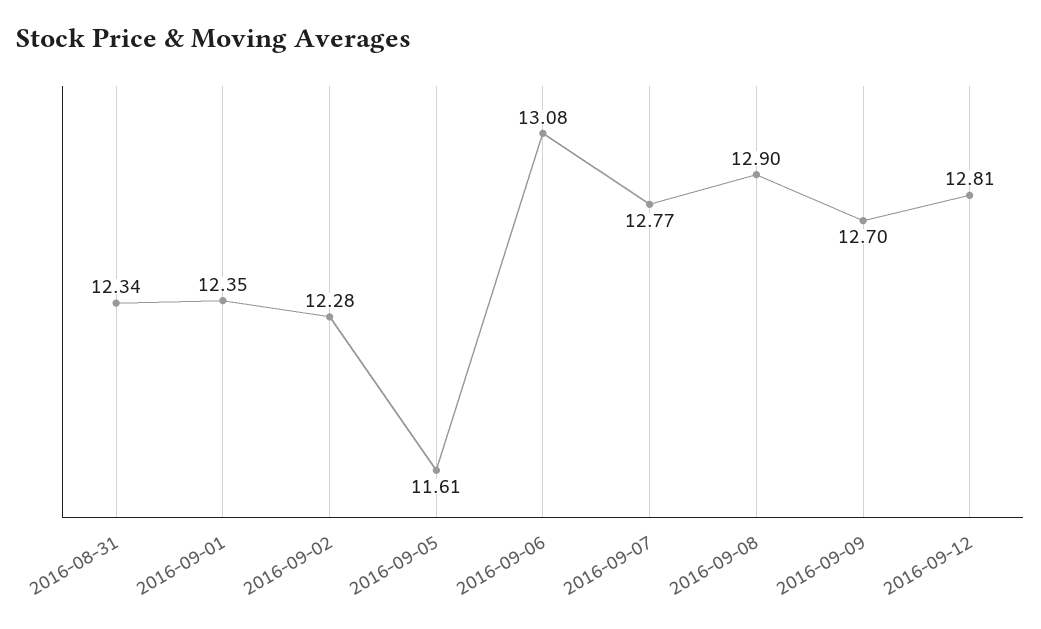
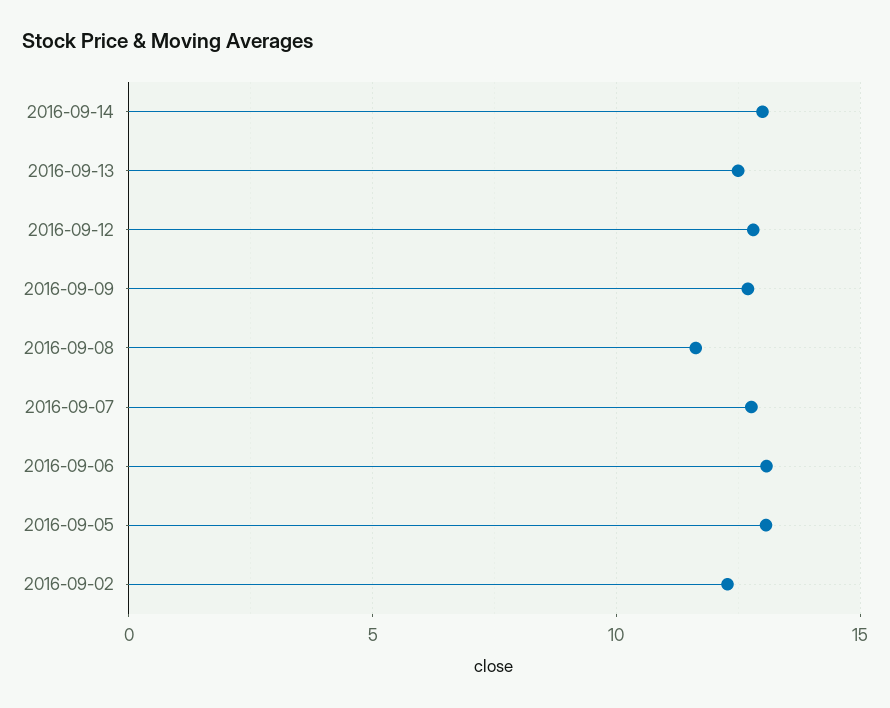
2016-08-31: 12.34 -> none
2016-09-01: 12.35 -> none
2016-09-05: 11.61 -> 13
2016-09-08: 12.9 -> 11.5
2016-09-14: none -> 13
2016-09-13: none -> 12.5

